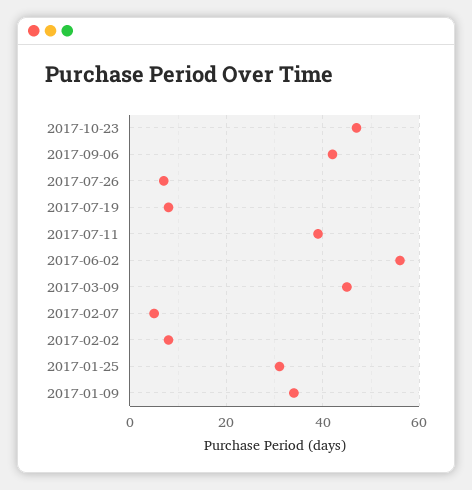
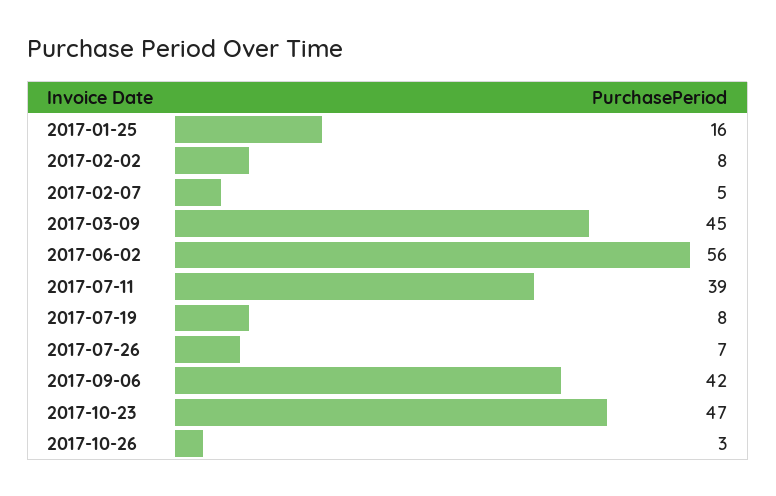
2017-01-25: 30 -> 16
2017-01-09: 35 -> none
2017-10-26: none -> 3

